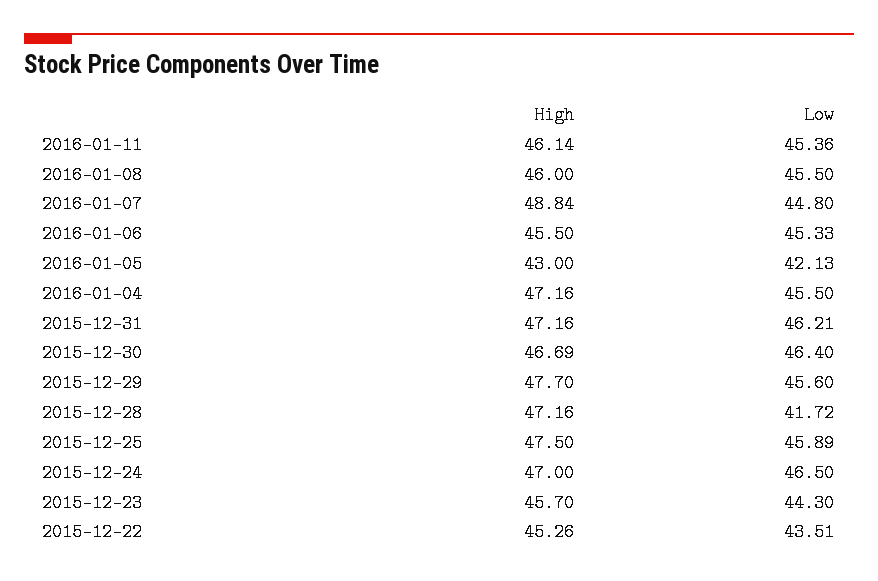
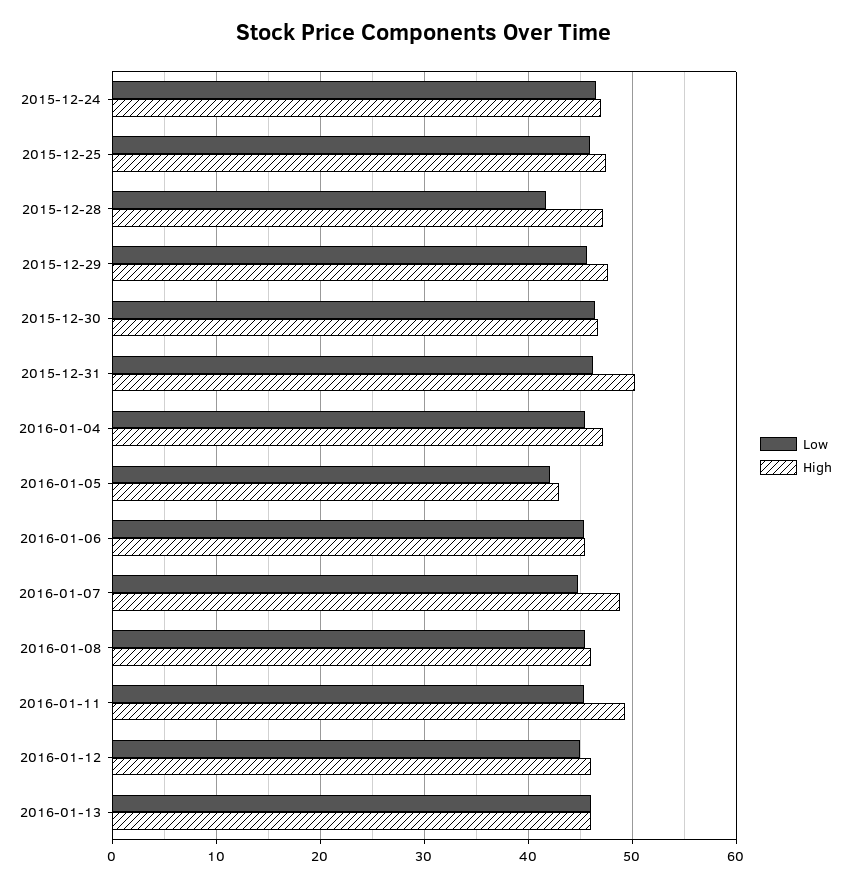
High, 2016-01-11: 46.14 -> 49
High, 2015-12-31: 47.16 -> 50
High, 2015-12-23: 45.7 -> none
Low, 2015-12-23: 44.3 -> none
High, 2015-12-22: 45.26 -> none
Low, 2015-12-22: 43.51 -> none
Low, 2016-01-12: none -> 45
High, 2016-01-12: none -> 46
Low, 2016-01-13: none -> 46
High, 2016-01-13: none -> 46

